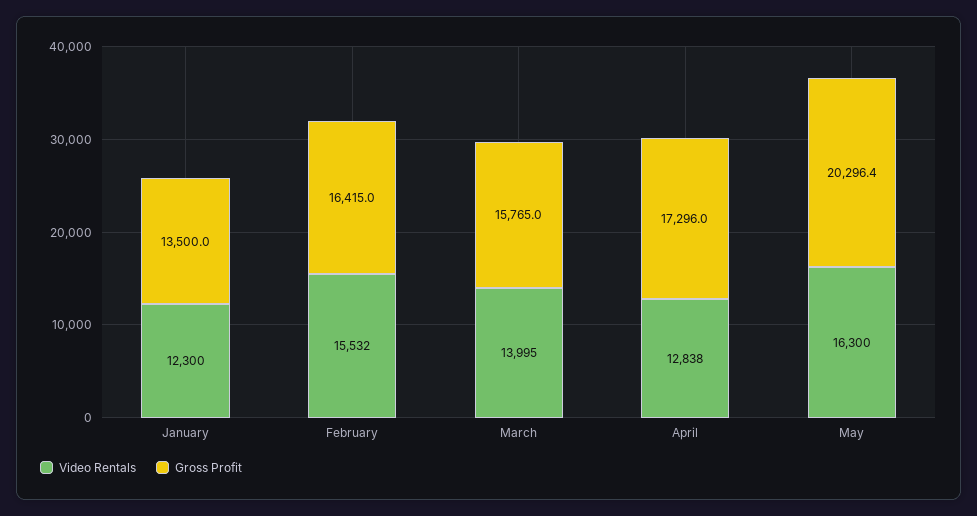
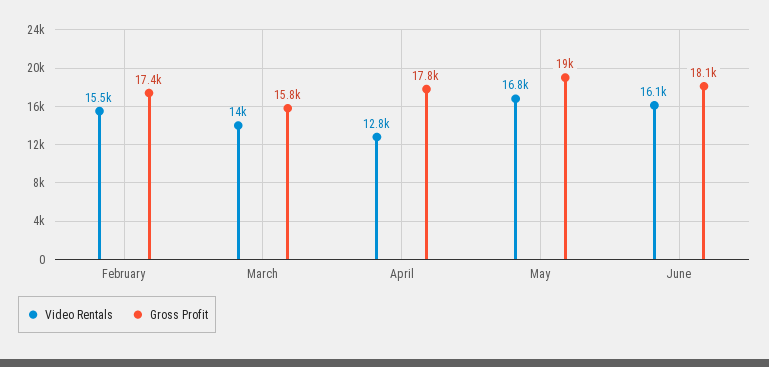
Video Rentals, January: 12300 -> none
Gross Profit, January: 13500 -> none
Gross Profit, February: 16415 -> 17400
Gross Profit, April: 17296 -> 17800
Video Rentals, May: 16300 -> 16800
Gross Profit, May: 20296.4 -> 19000
Video Rentals, June: none -> 16100
Gross Profit, June: none -> 18100

